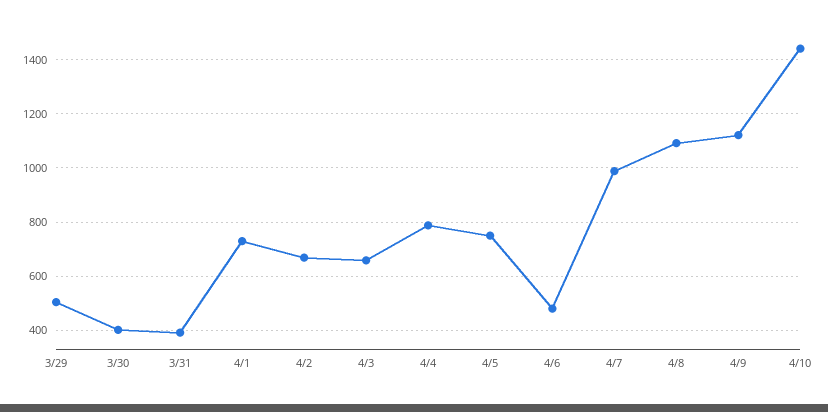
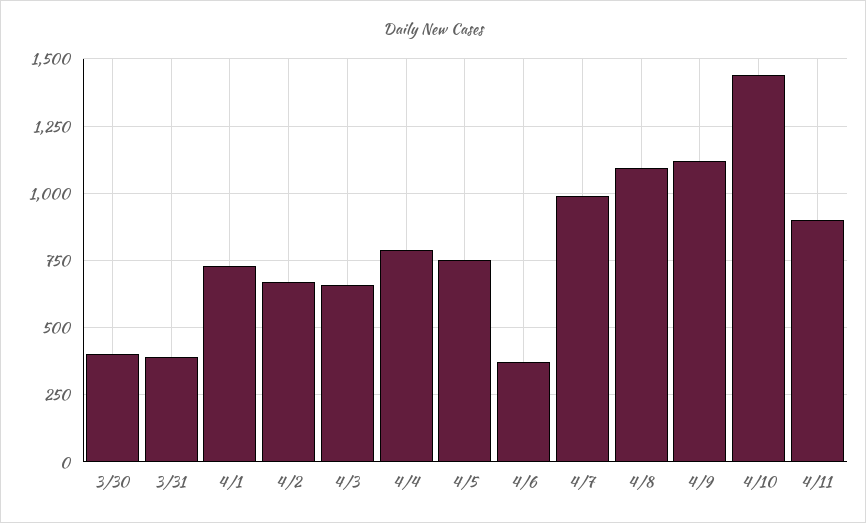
3/29: 500 -> none
4/6: 475 -> 375
4/11: none -> 900

